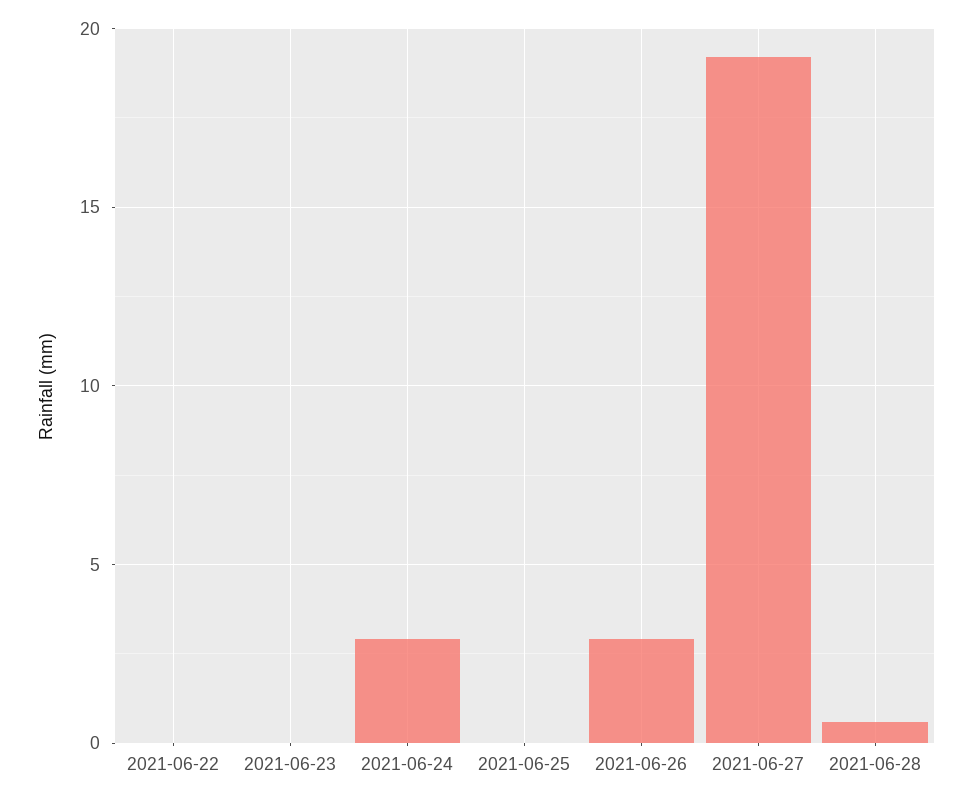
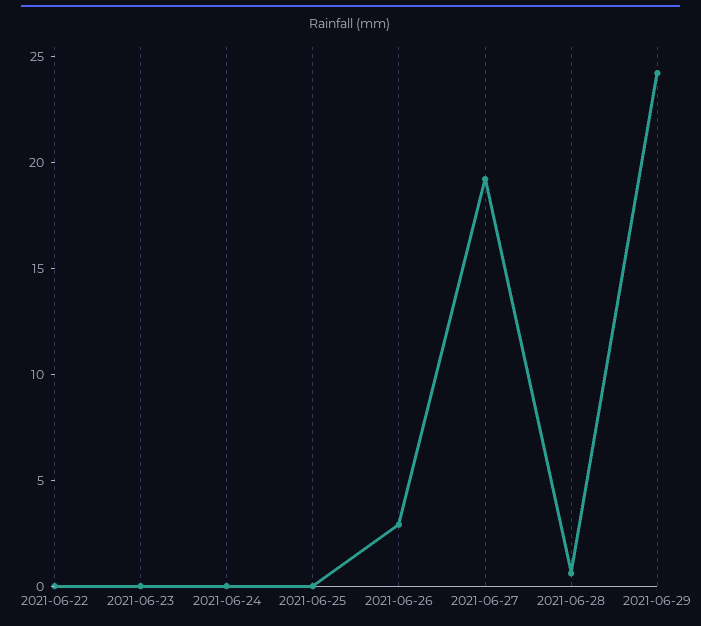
2021-06-24: 3 -> 0
2021-06-29: none -> 24

